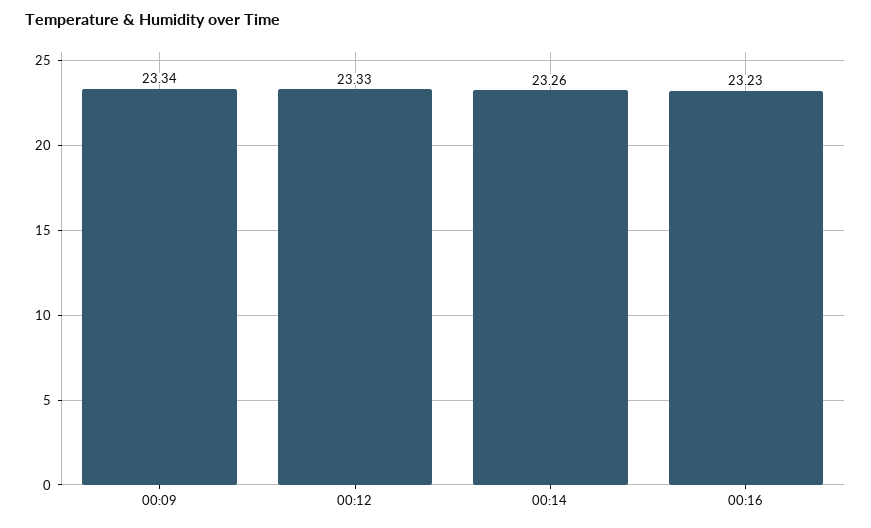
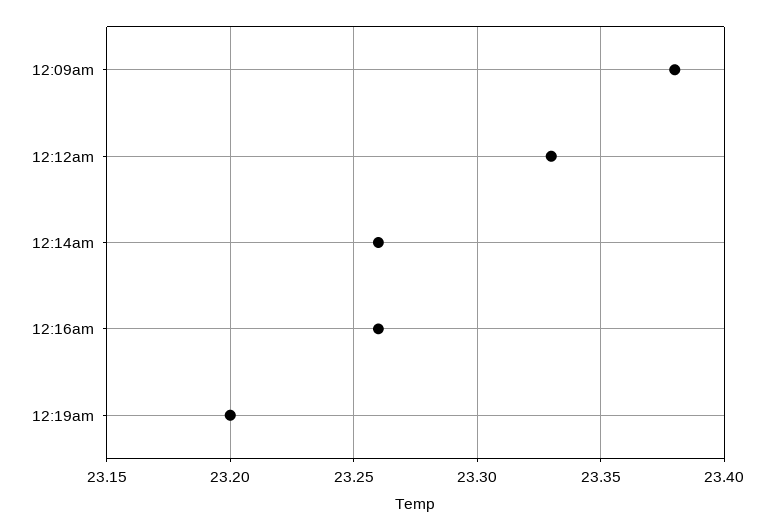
00:09: 23.34 -> 23.38
00:16: 23.23 -> 23.26
12:19am: none -> 23.2

